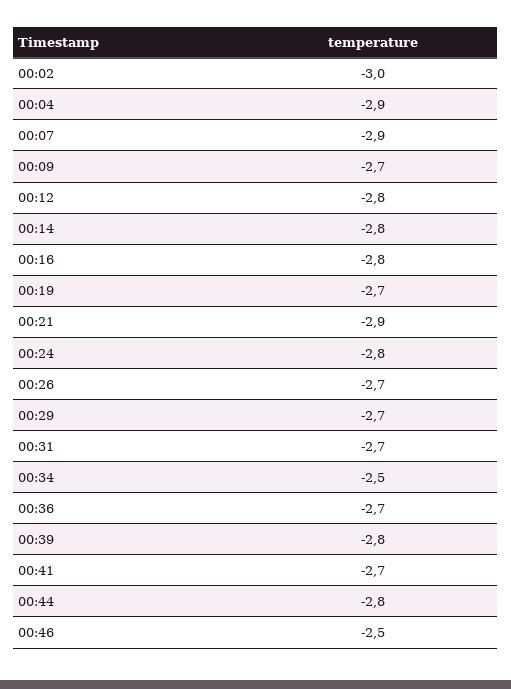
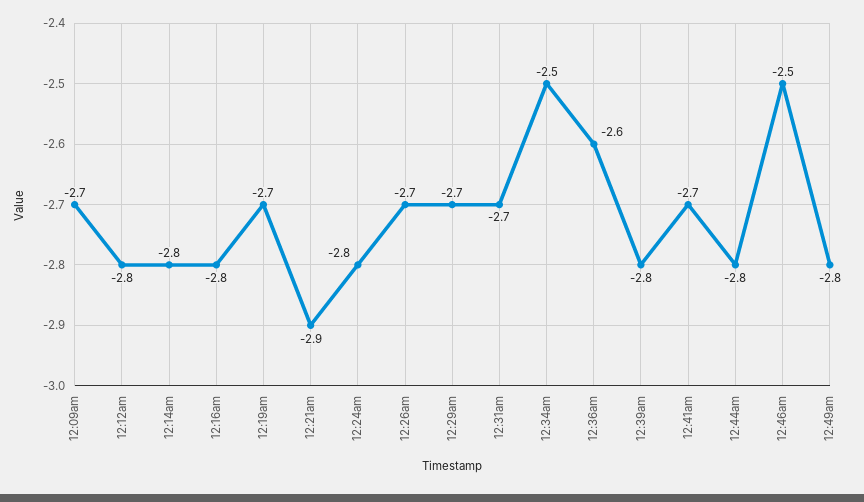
00:02: -3 -> none
00:04: -2.9 -> none
00:07: -2.9 -> none
00:36: -2.7 -> -2.6
12:49am: none -> -2.8

